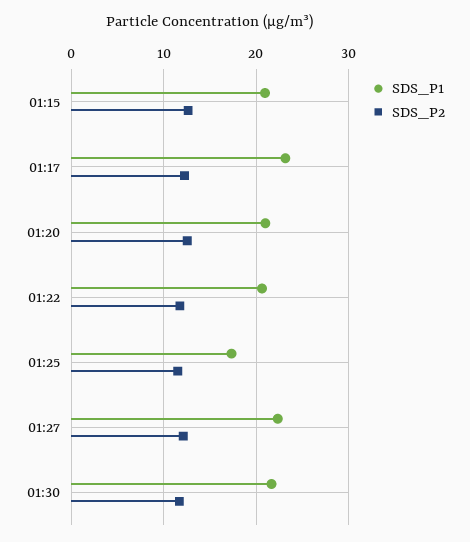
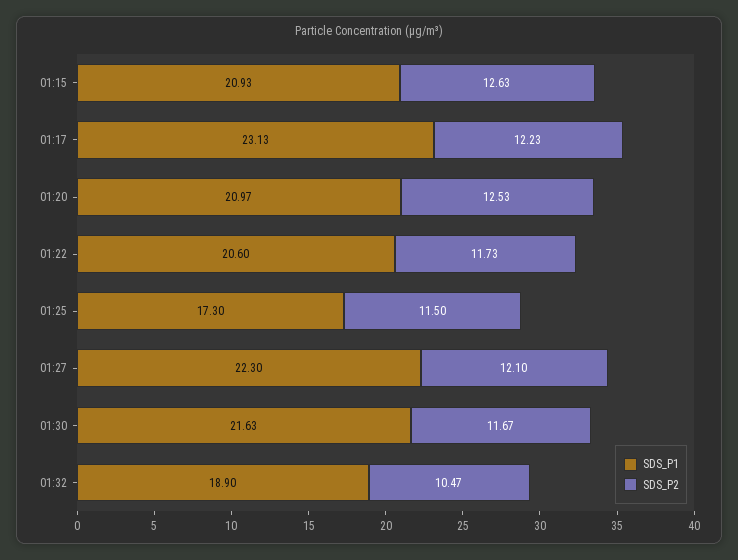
SDS_P1, 01:32: none -> 18.9
SDS_P2, 01:32: none -> 10.47

